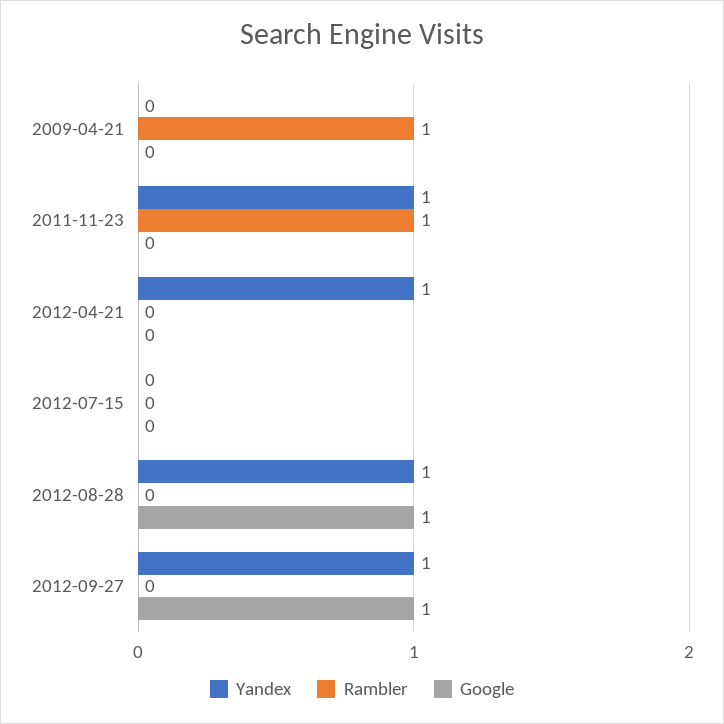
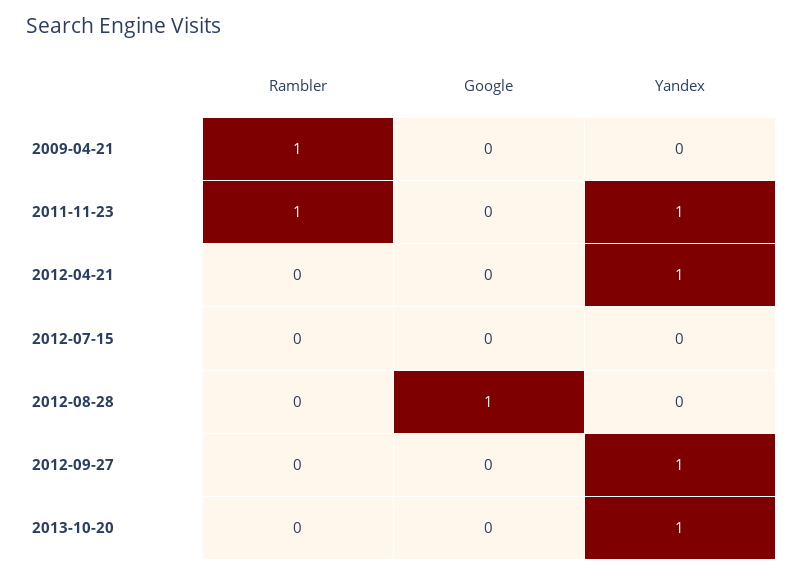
Yandex, 2012-08-28: 1 -> 0
Google, 2012-09-27: 1 -> 0
Rambler, 2013-10-20: none -> 0
Google, 2013-10-20: none -> 0
Yandex, 2013-10-20: none -> 1

